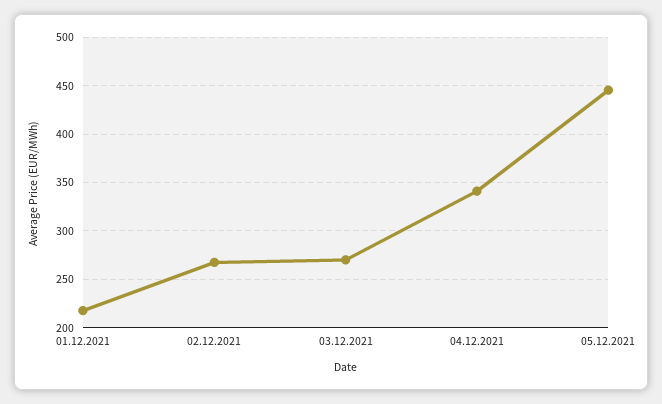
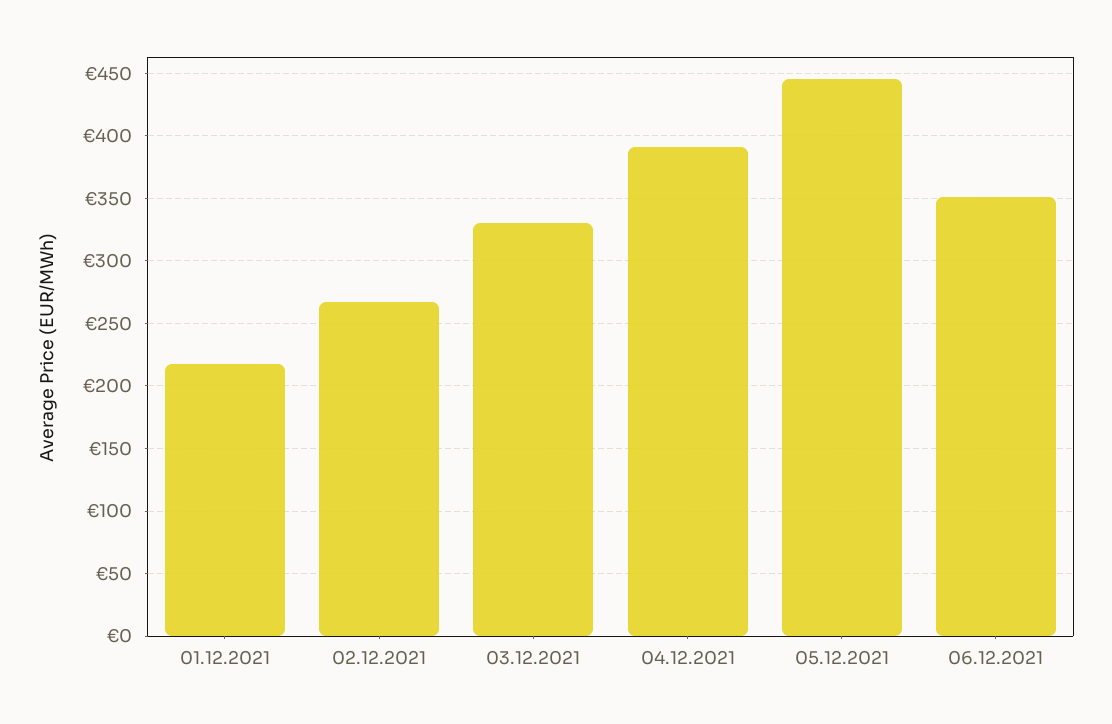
03.12.2021: 270 -> 330
04.12.2021: 340 -> 390
06.12.2021: none -> 350

